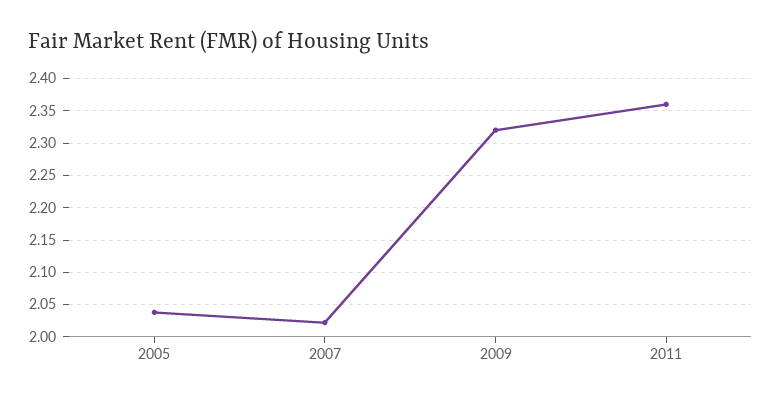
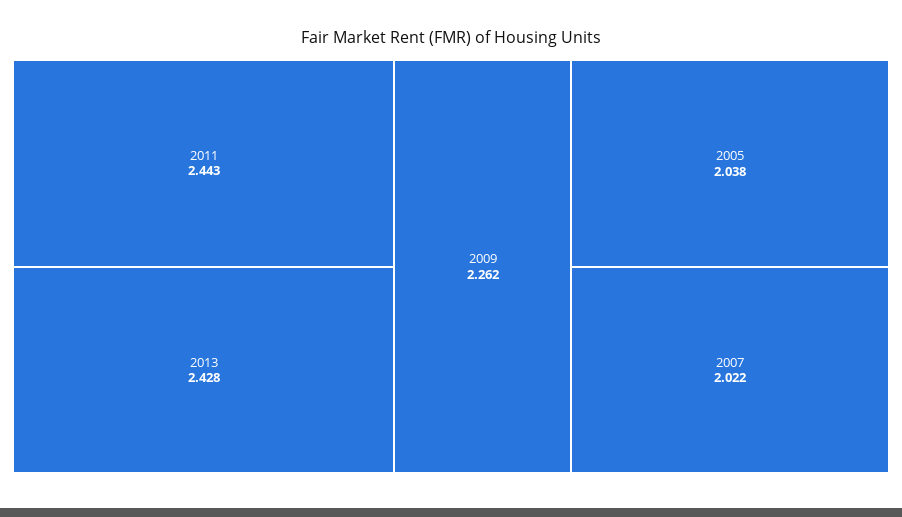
2009: 2.32 -> 2.262
2011: 2.36 -> 2.443
2013: none -> 2.428

